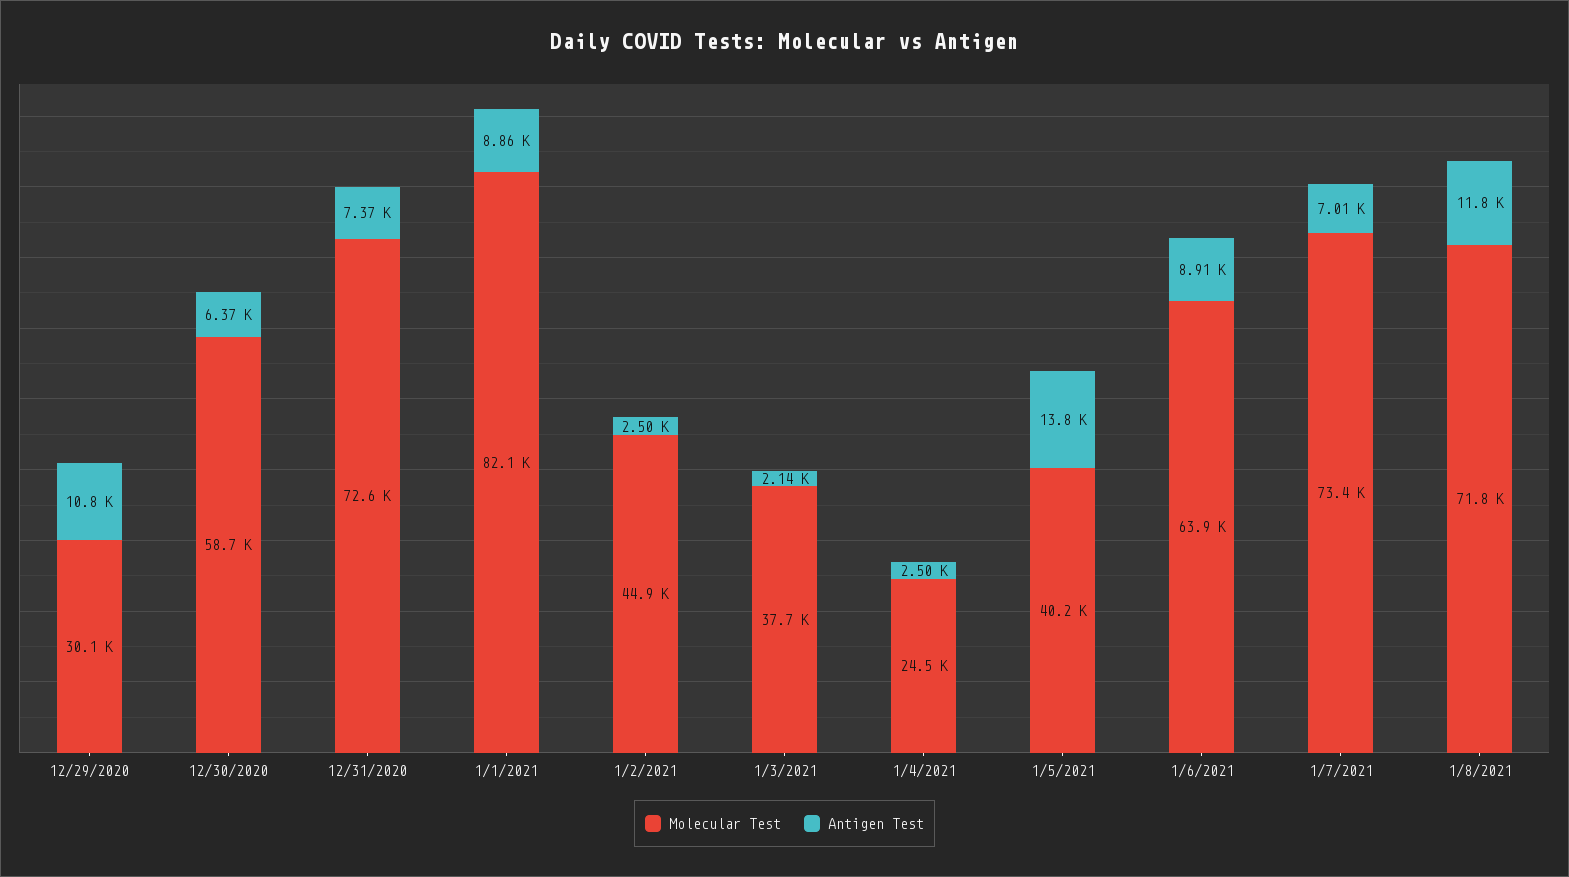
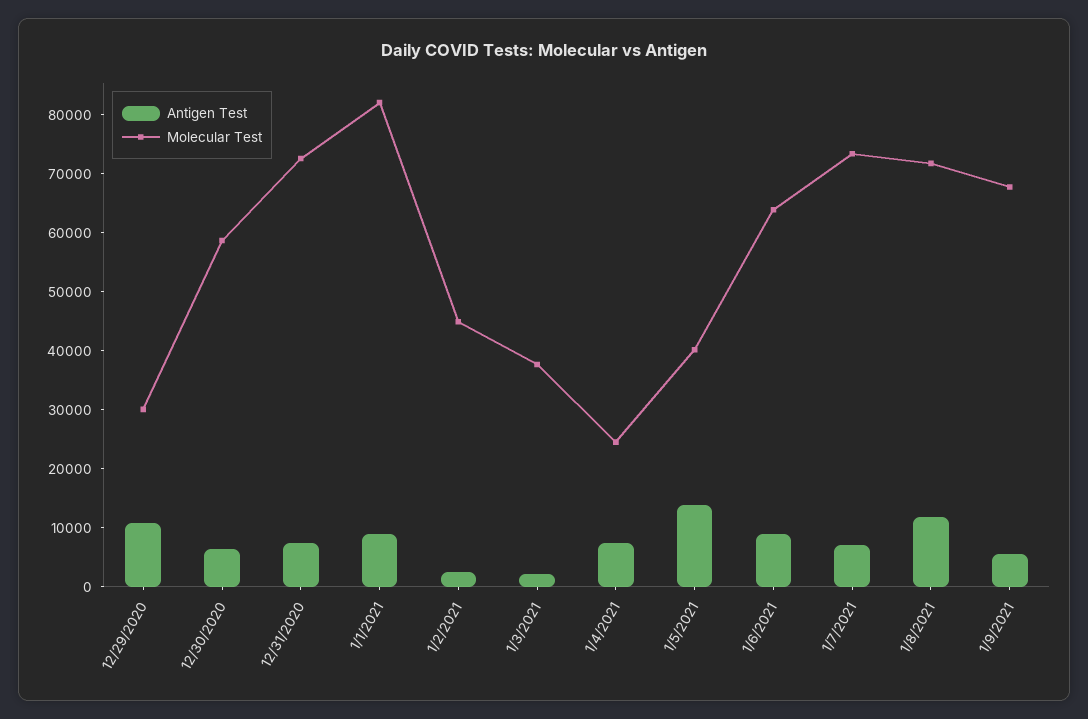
Antigen Test, 1/4/2021: 2500 -> 8000
Antigen Test, 1/9/2021: none -> 6000
Molecular Test, 1/9/2021: none -> 68000

